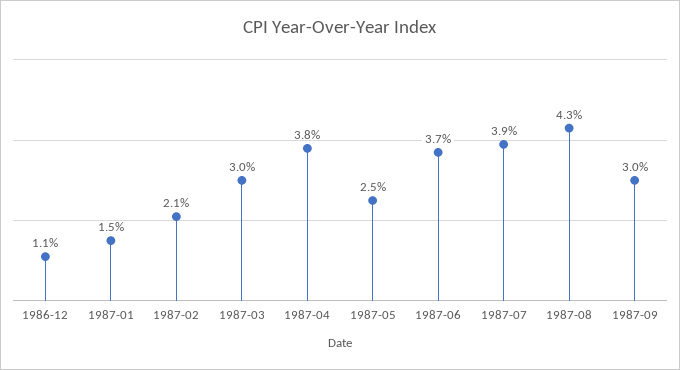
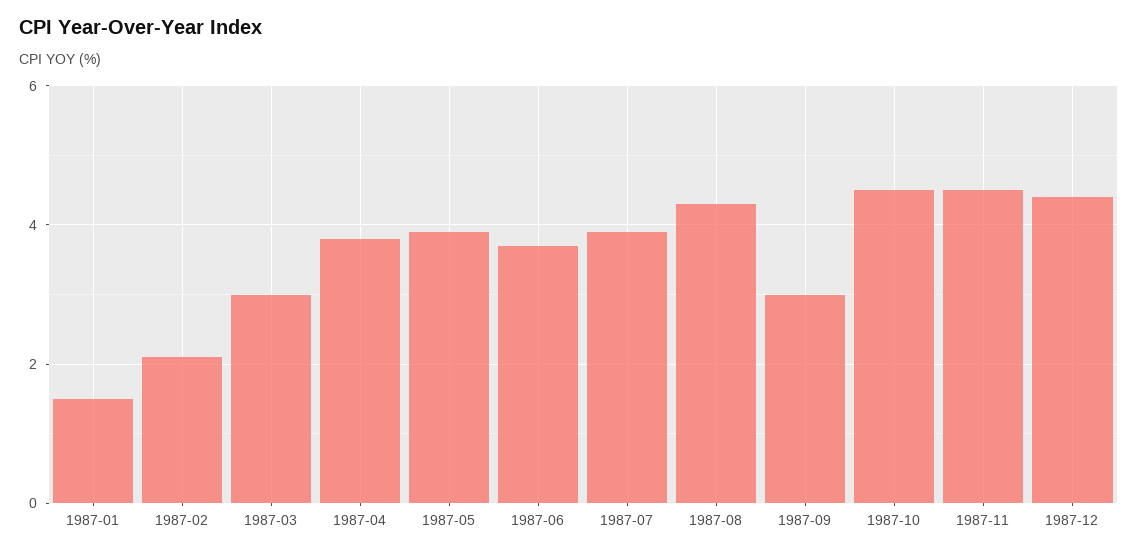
1986-12: 1.1 -> none
1987-05: 2.5 -> 4
1987-10: none -> 4.5
1987-11: none -> 4.5
1987-12: none -> 4.5

